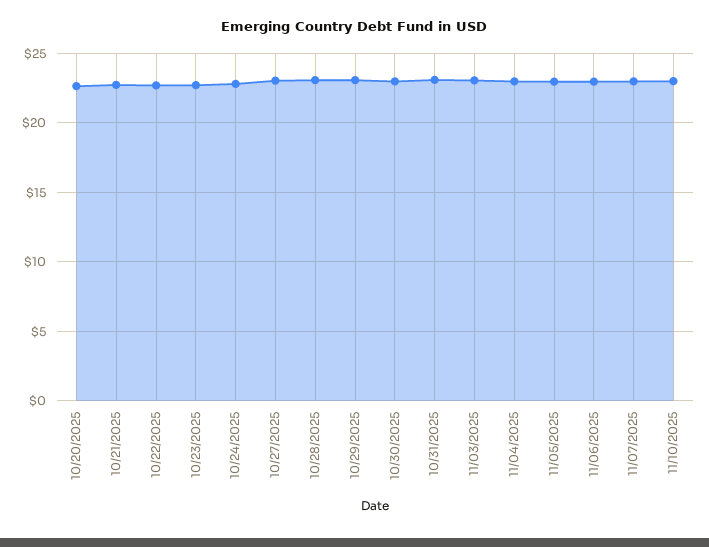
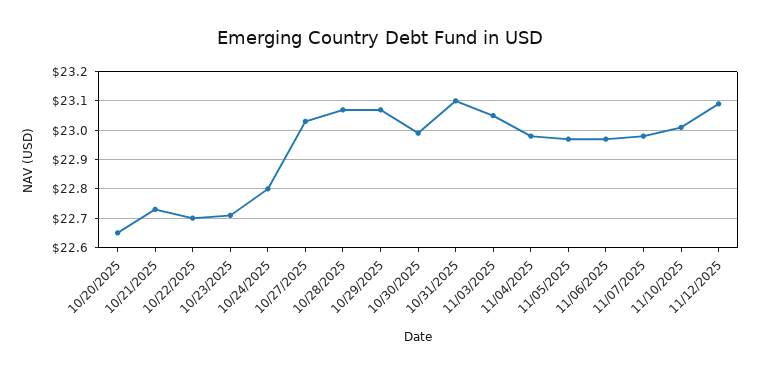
11/12/2025: none -> 23.1

